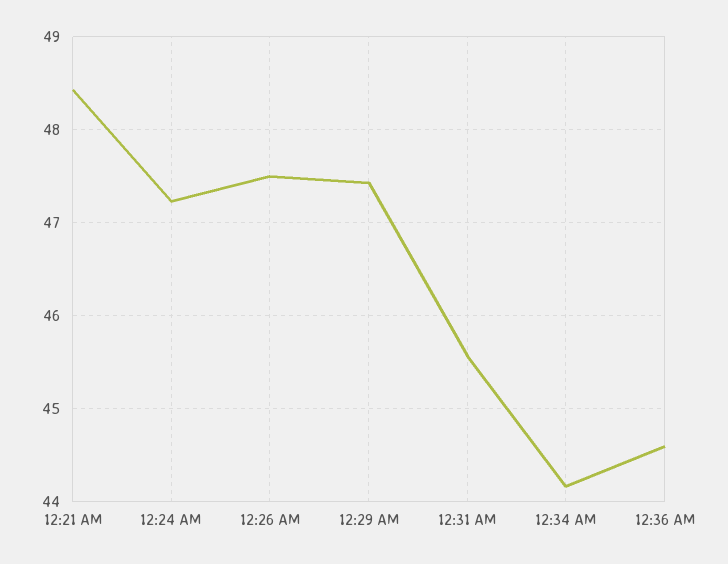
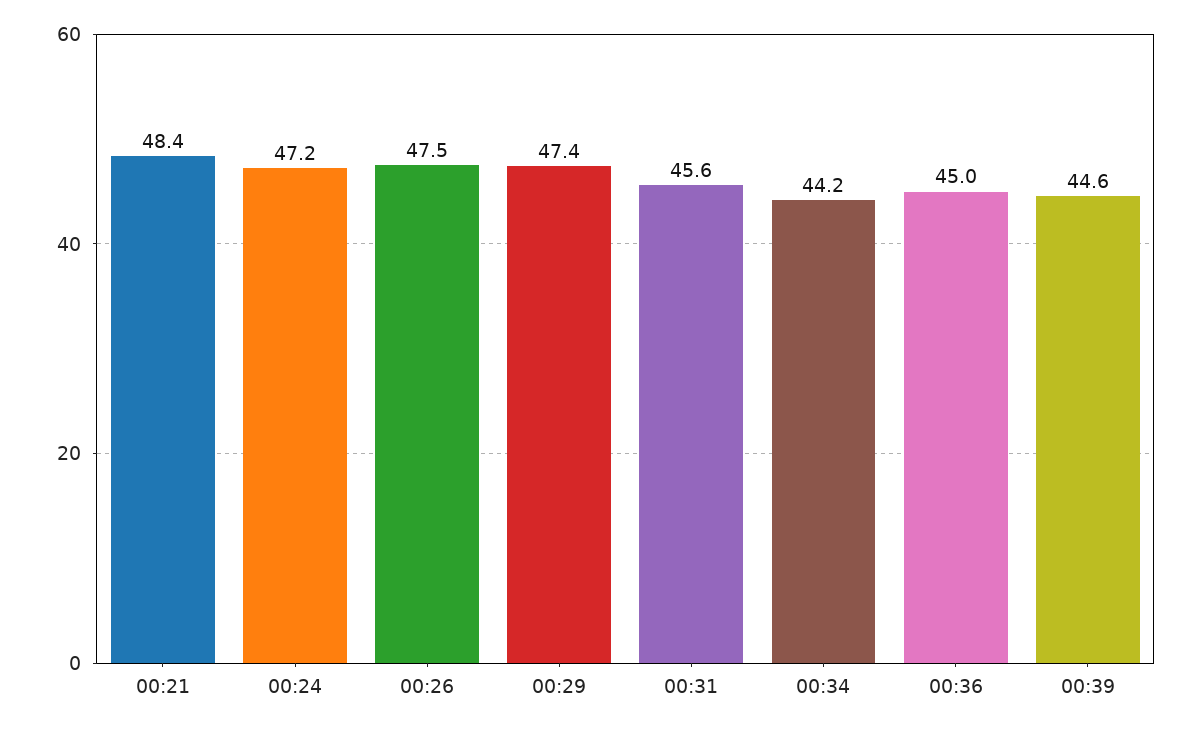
12:36 AM: 44.6 -> 45
00:39: none -> 44.6

